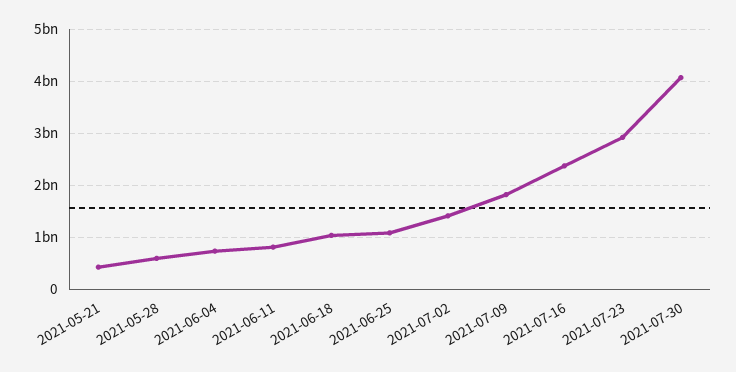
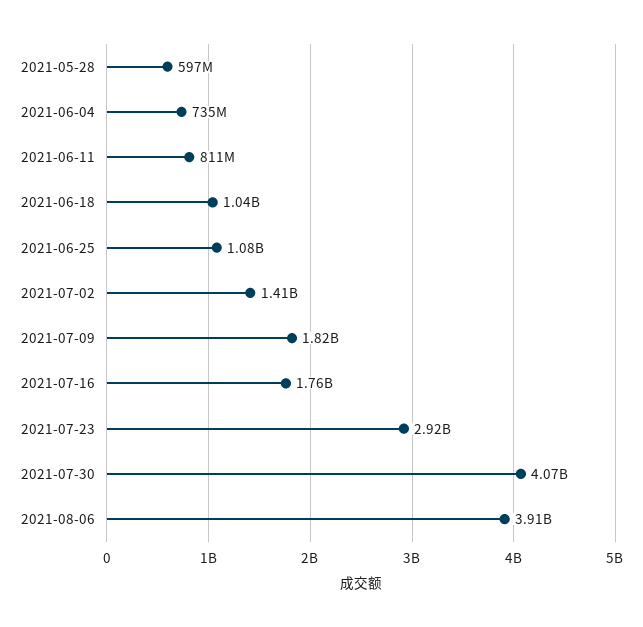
2021-05-21: 400000000 -> none
2021-07-16: 2400000000 -> 1760000000
2021-08-06: none -> 3910000000

